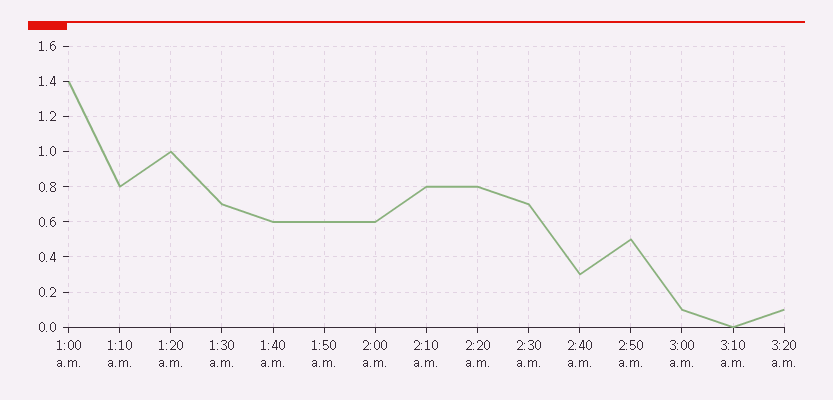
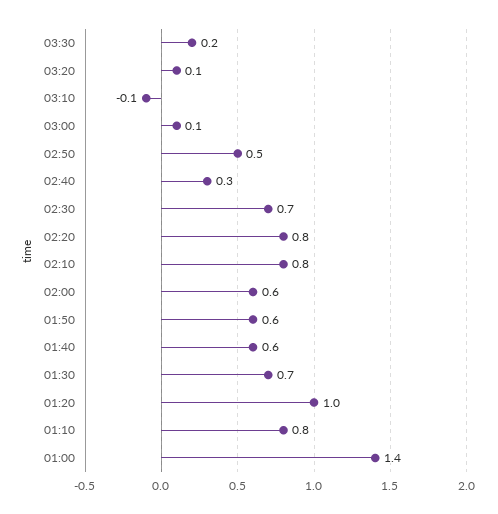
3:10 a.m.: 0 -> -0.1
03:30: none -> 0.2

